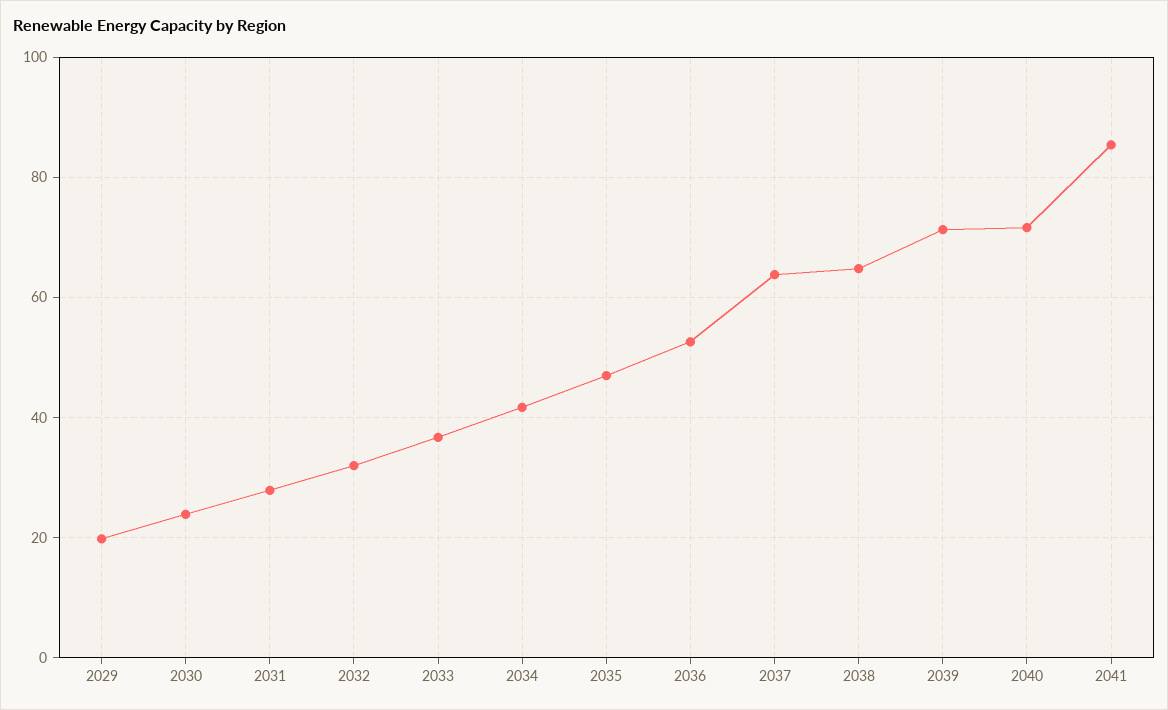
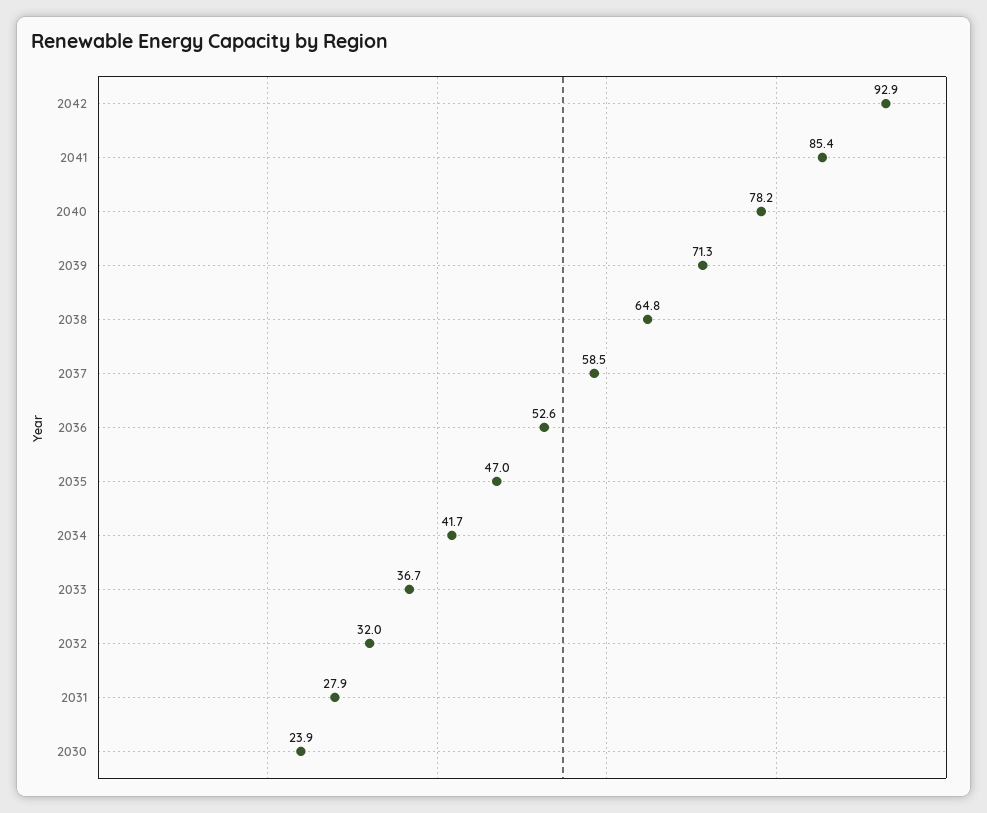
2029: 20 -> none
2037: 64 -> 58.5
2040: 72 -> 78.2
2042: none -> 92.9

